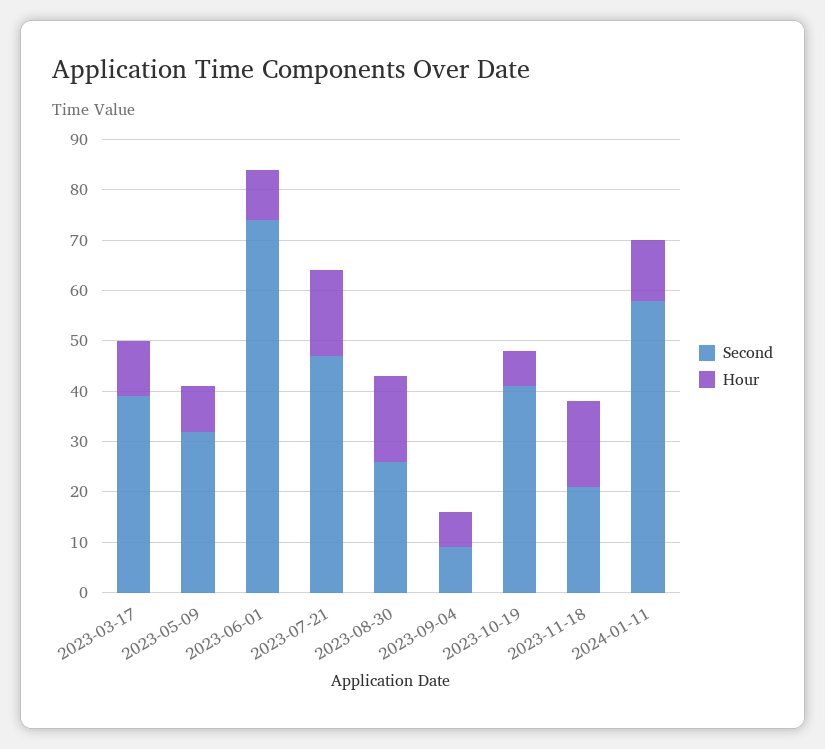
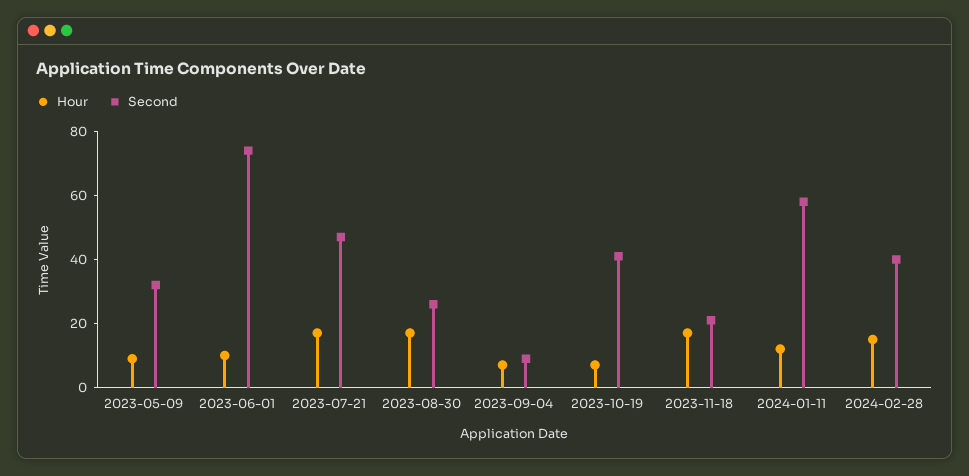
Second, 2023-03-17: 40 -> none
Hour, 2023-03-17: 10 -> none
Hour, 2024-02-28: none -> 15
Second, 2024-02-28: none -> 40

